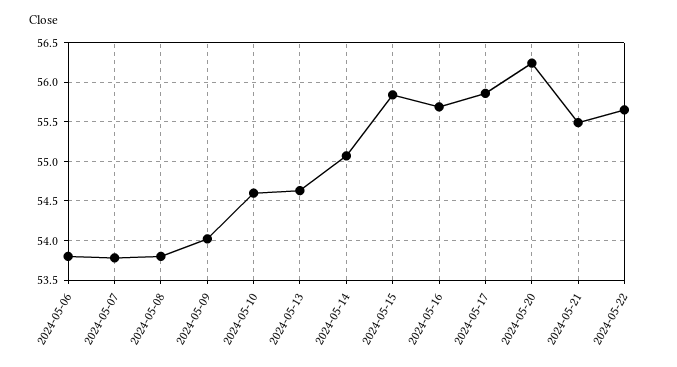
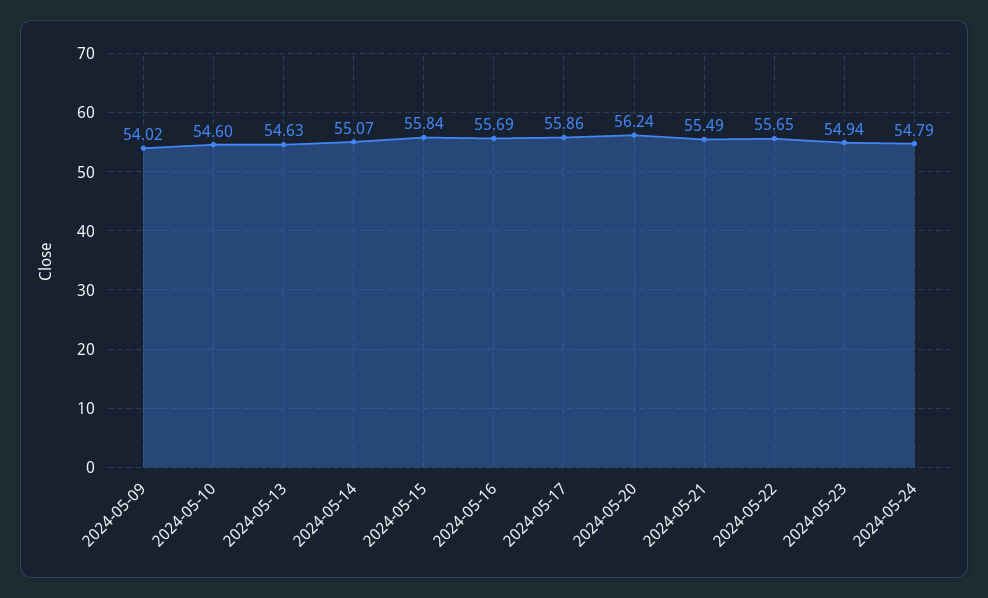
2024-05-06: 53.8 -> none
2024-05-07: 53.8 -> none
2024-05-08: 53.8 -> none
2024-05-23: none -> 54.94
2024-05-24: none -> 54.79

